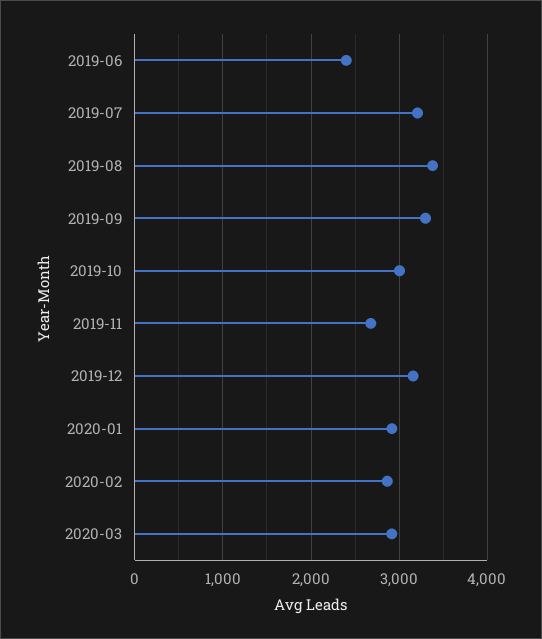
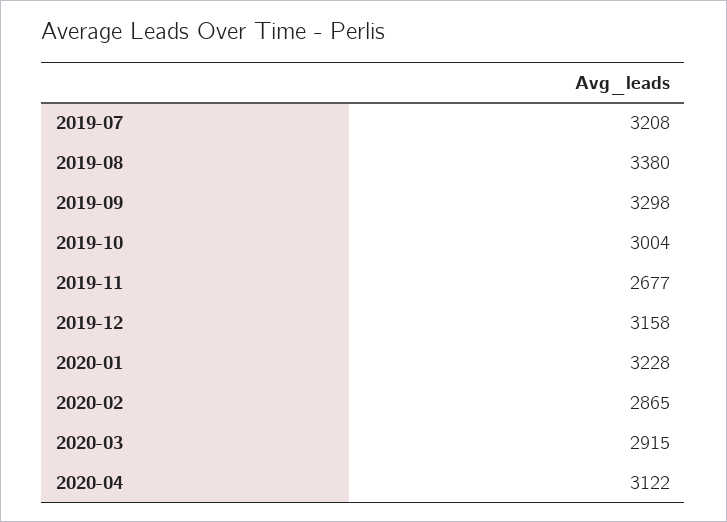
2019-06: 2400 -> none
2020-01: 2900 -> 3228
2020-04: none -> 3122

